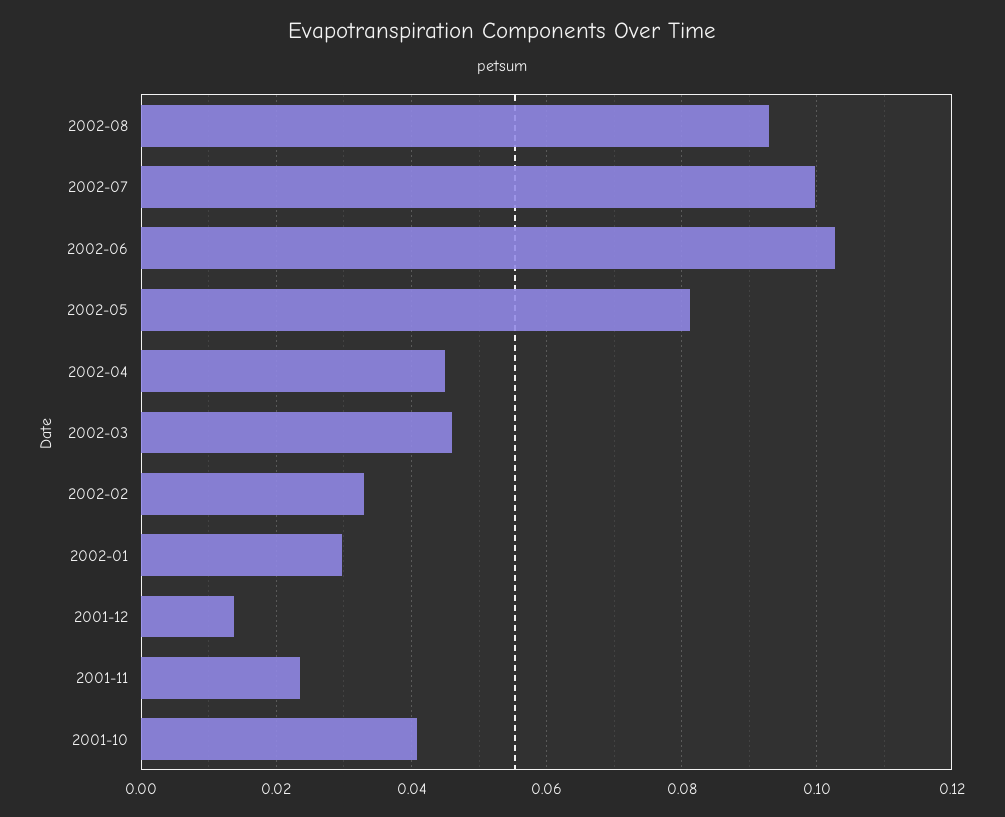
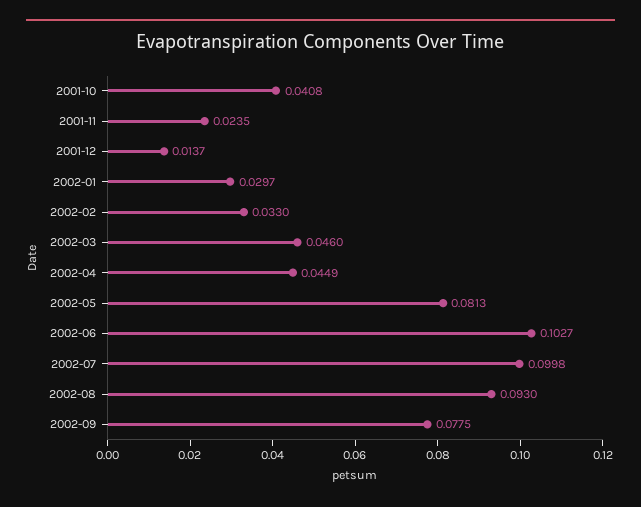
2002-09: none -> 0.0775

